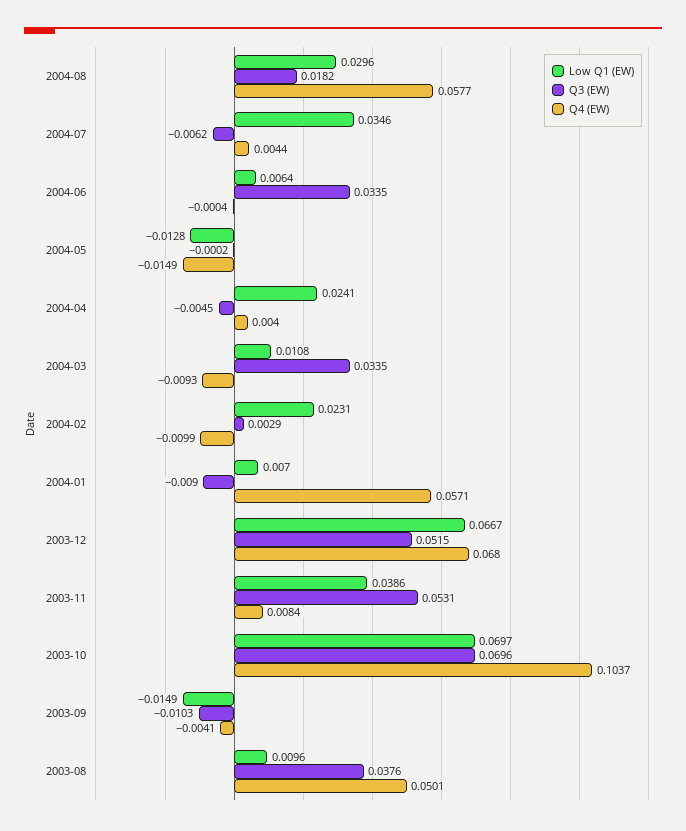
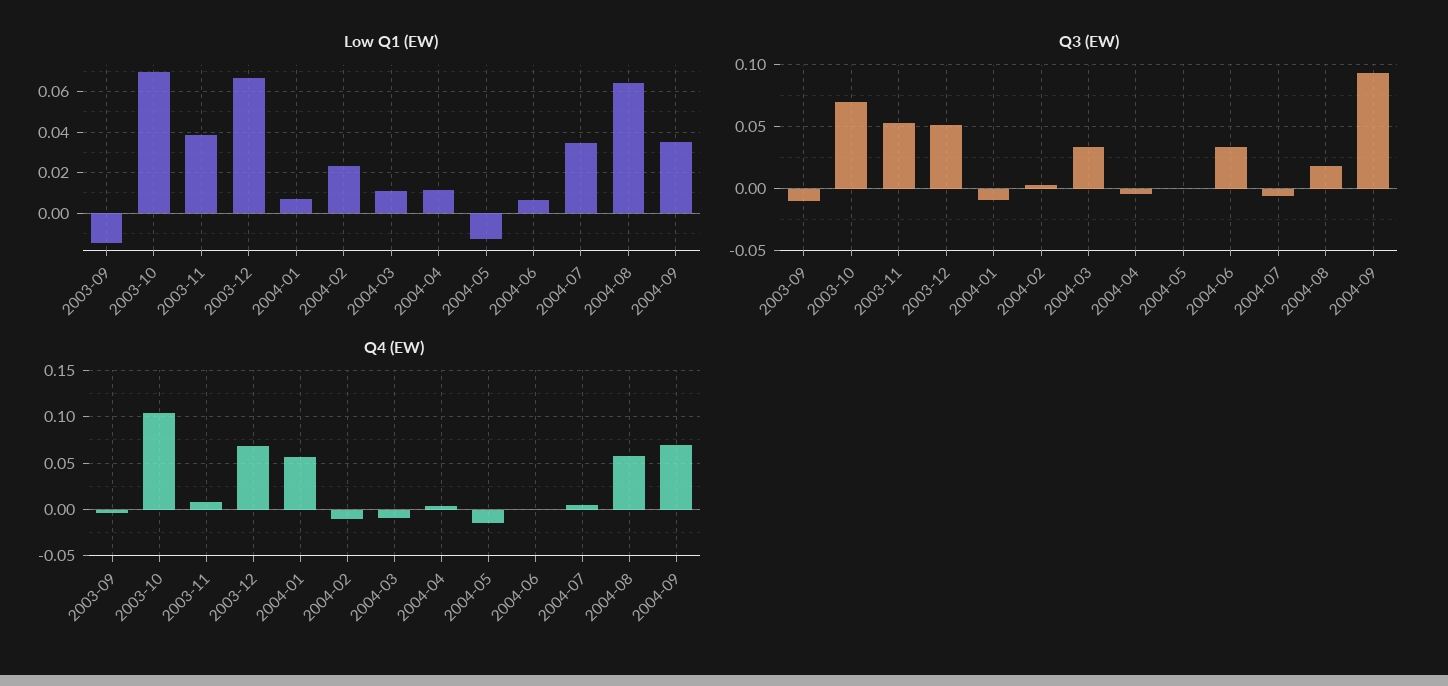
Low Q1 (EW), 2004-08: 0.0296 -> 0.065
Low Q1 (EW), 2004-04: 0.0241 -> 0.01
Low Q1 (EW), 2003-08: 0.0096 -> none
Q3 (EW), 2003-08: 0.0376 -> none
Q4 (EW), 2003-08: 0.0501 -> none
Low Q1 (EW), 2004-09: none -> 0.035
Q3 (EW), 2004-09: none -> 0.095
Q4 (EW), 2004-09: none -> 0.07

